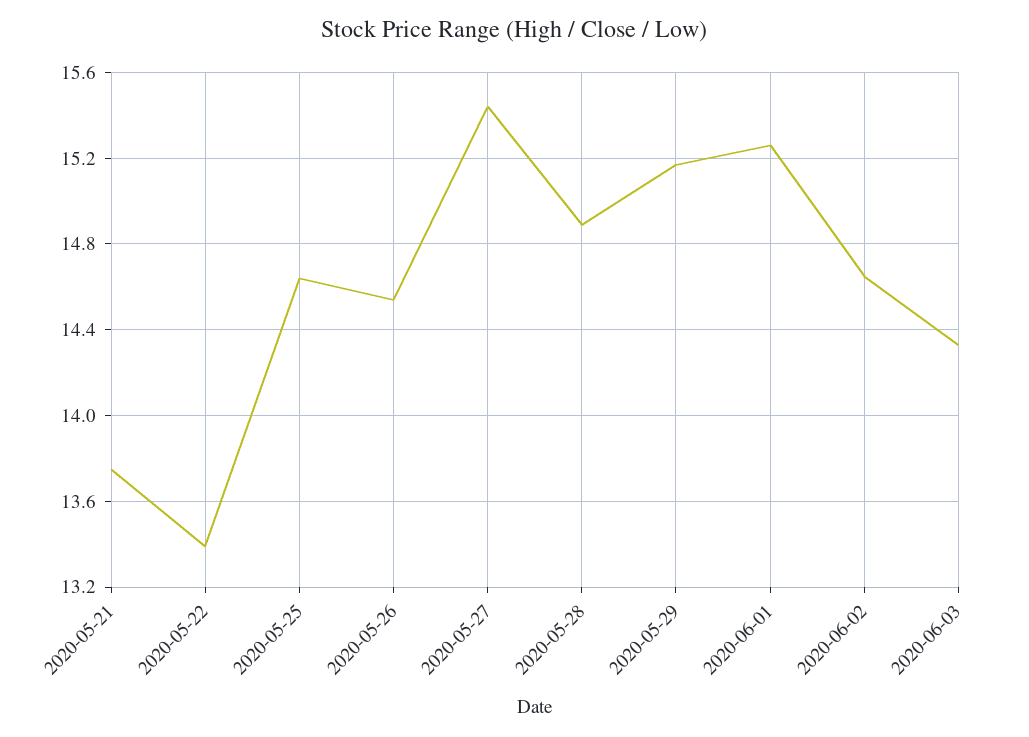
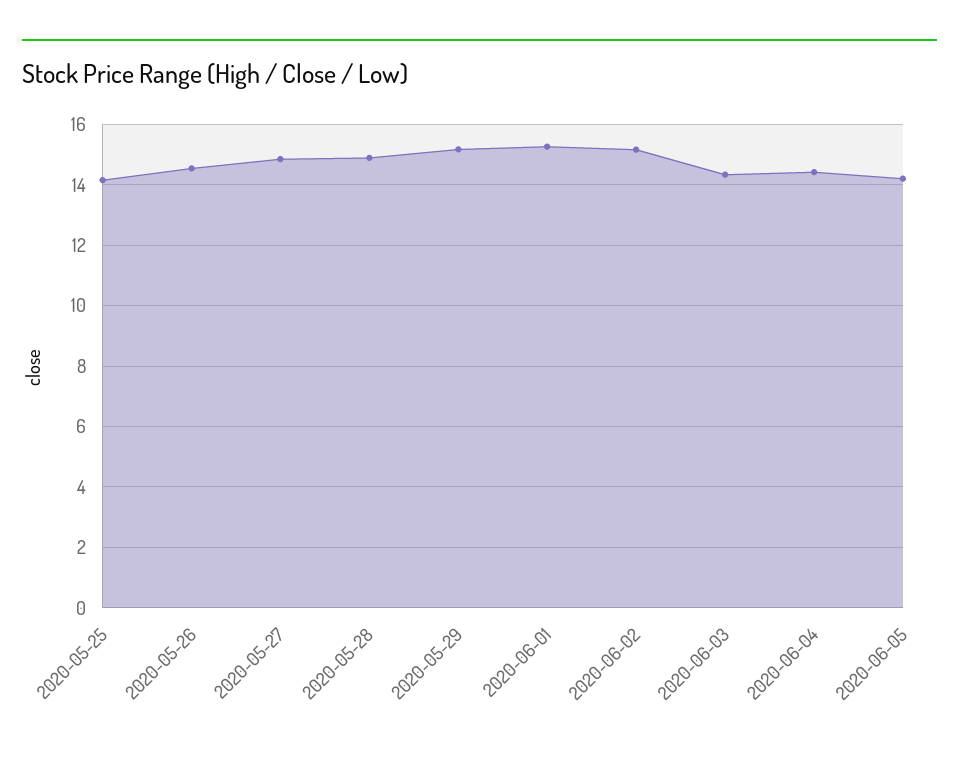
2020-05-21: 13.75 -> none
2020-05-22: 13.4 -> none
2020-05-25: 14.65 -> 14.2
2020-05-27: 15.45 -> 14.8
2020-06-02: 14.65 -> 15.2
2020-06-04: none -> 14.4
2020-06-05: none -> 14.2

